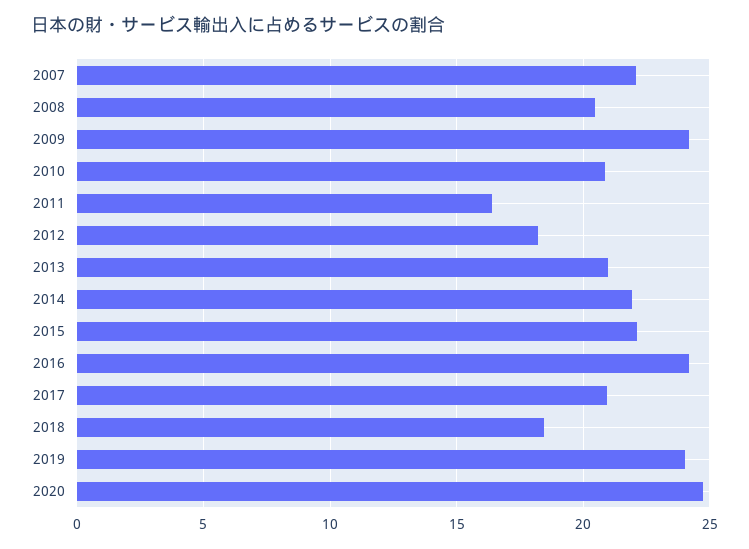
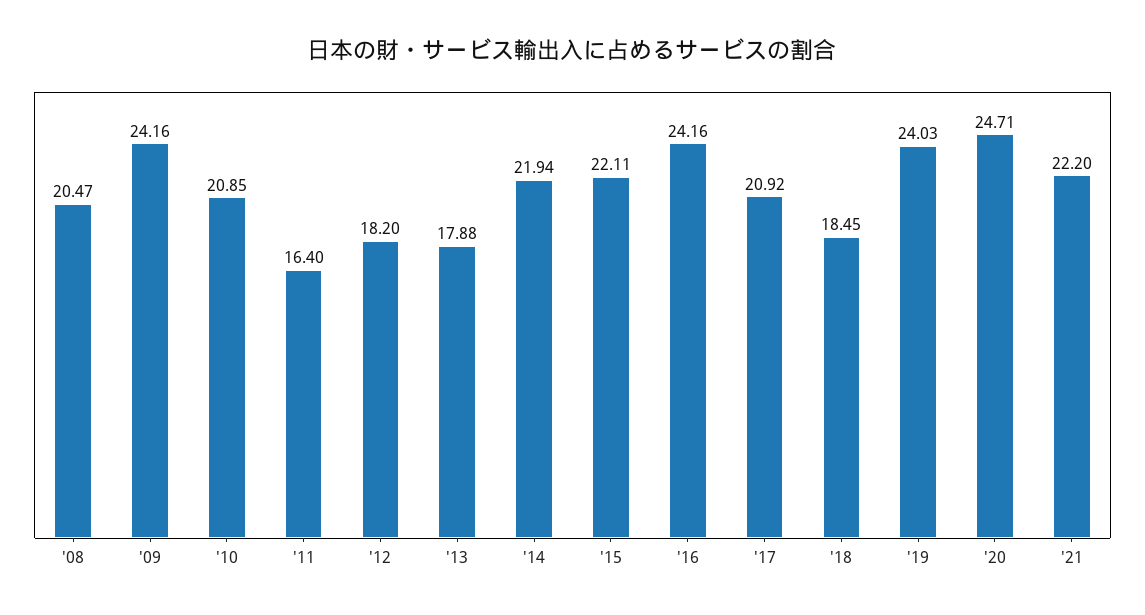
2007: 22 -> none
2013: 21 -> 17.88
'21: none -> 22.2

